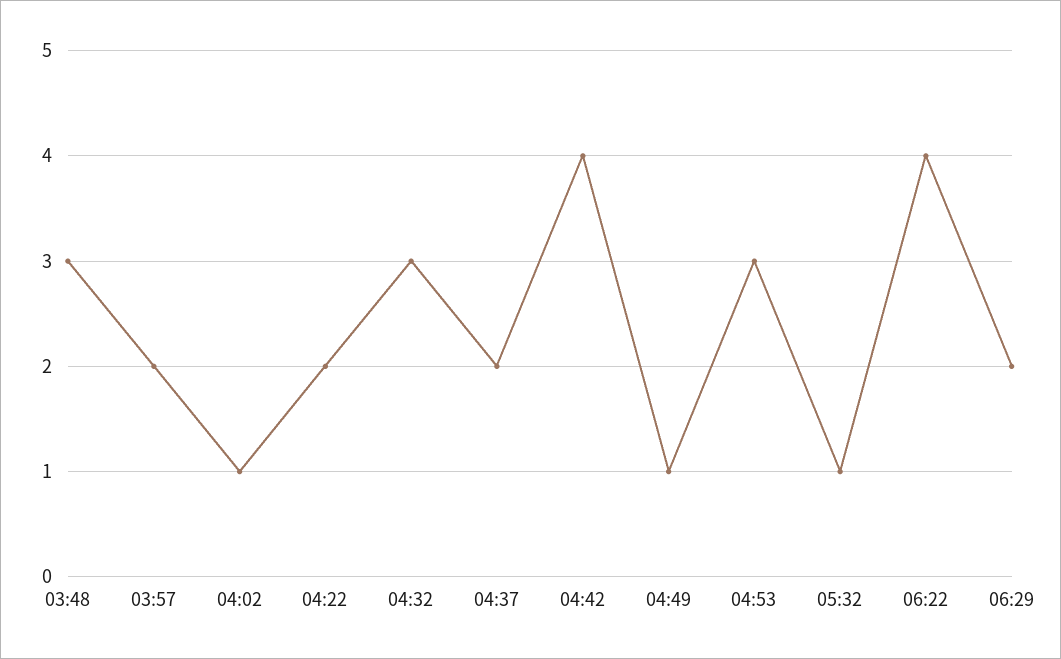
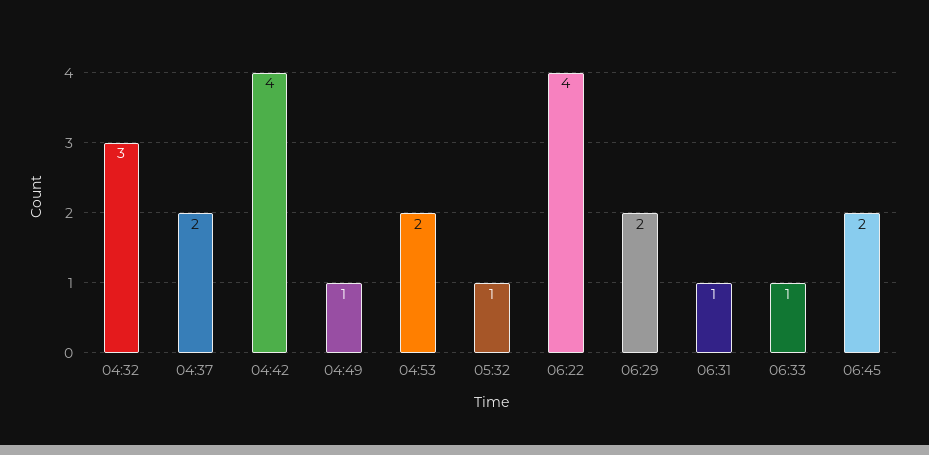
03:48: 3 -> none
03:57: 2 -> none
04:02: 1 -> none
04:22: 2 -> none
04:53: 3 -> 2
06:31: none -> 1
06:33: none -> 1
06:45: none -> 2

